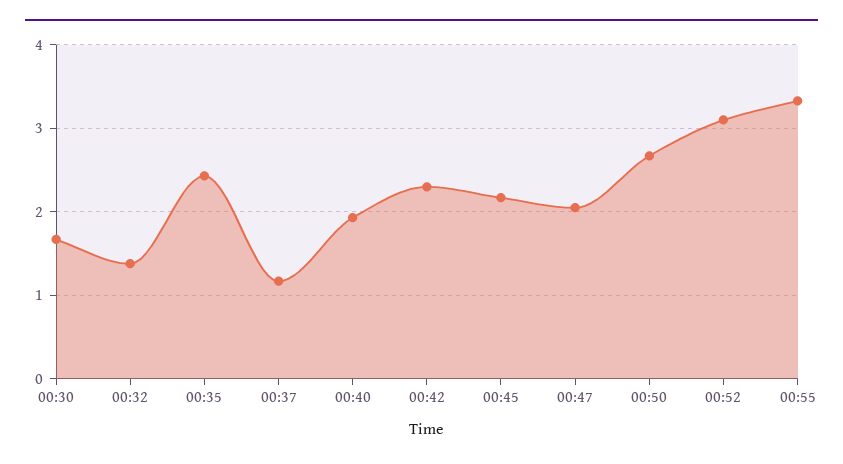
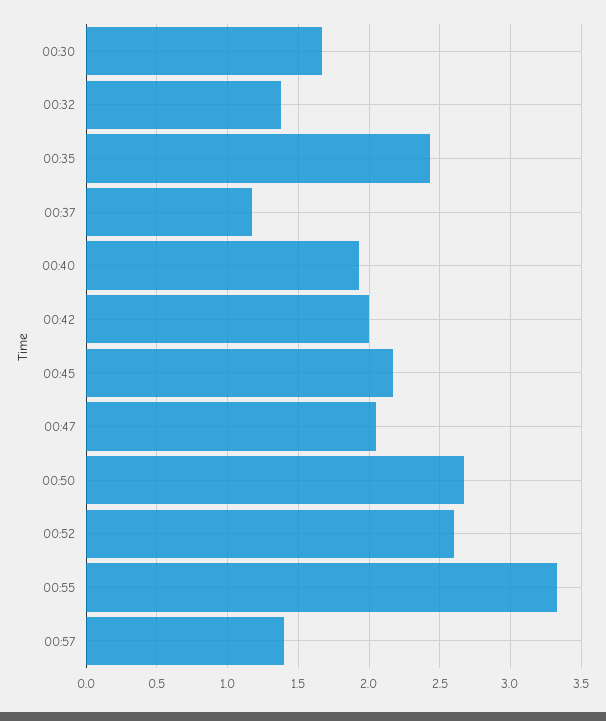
00:42: 2.3 -> 2
00:52: 3.1 -> 2.6
00:57: none -> 1.4

